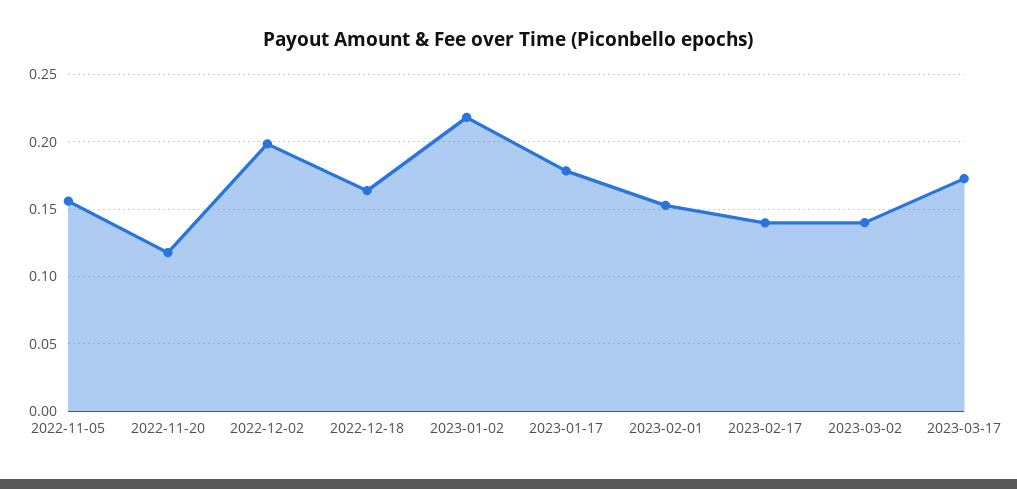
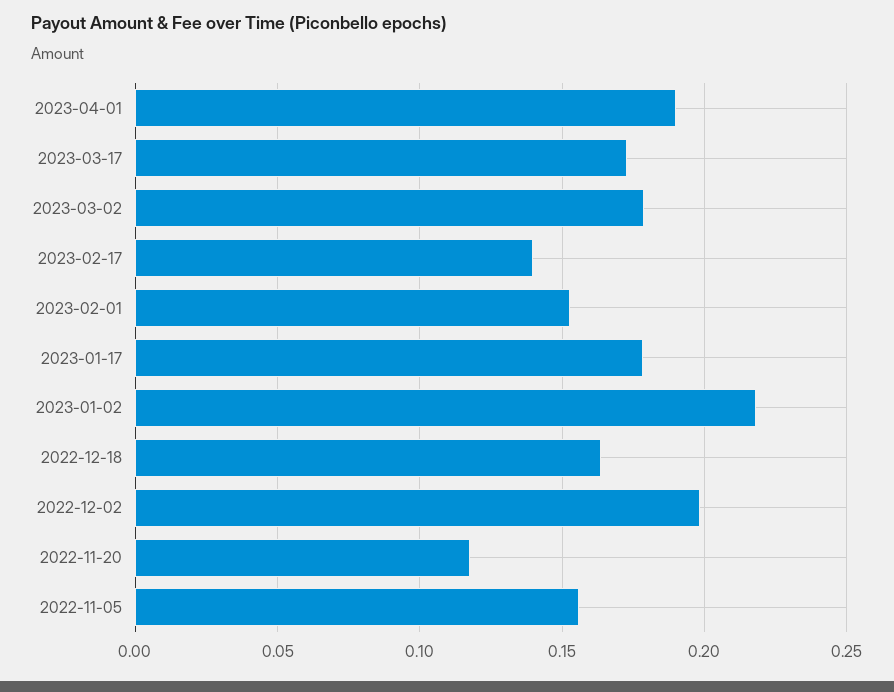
2023-03-02: 0.14 -> 0.18
2023-04-01: none -> 0.19

